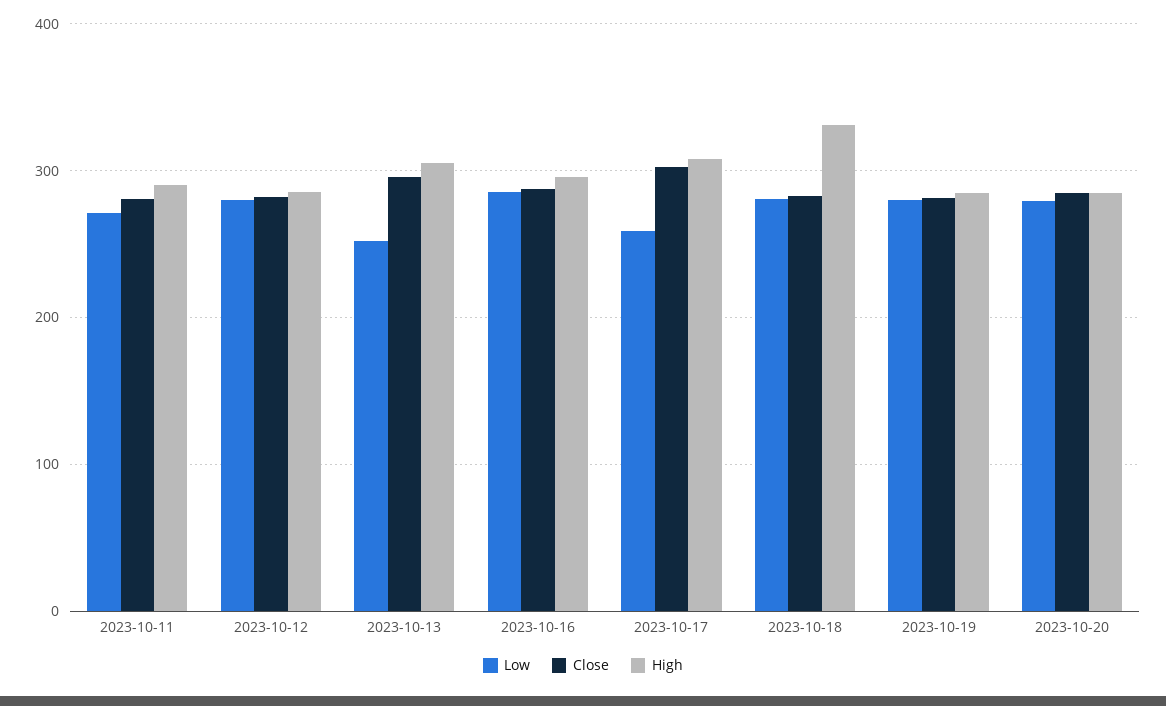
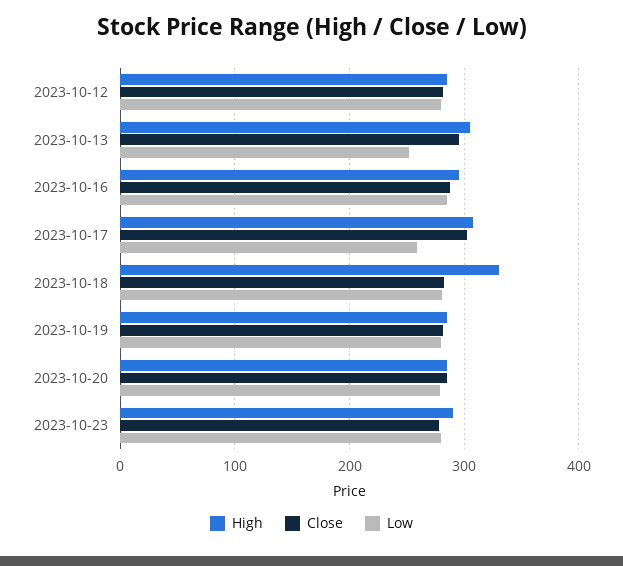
Low, 2023-10-11: 270 -> none
Close, 2023-10-11: 280 -> none
High, 2023-10-11: 290 -> none
High, 2023-10-23: none -> 290
Close, 2023-10-23: none -> 280
Low, 2023-10-23: none -> 280

